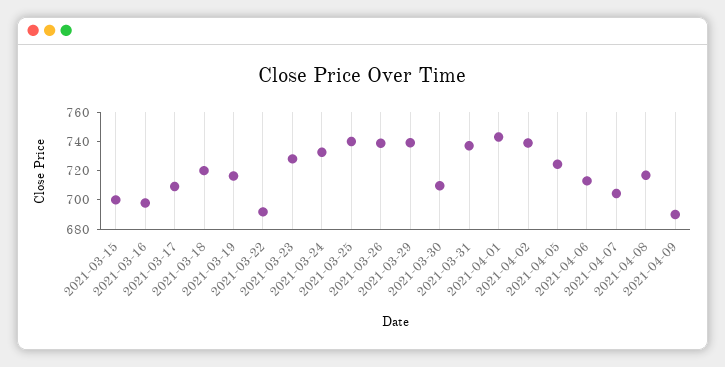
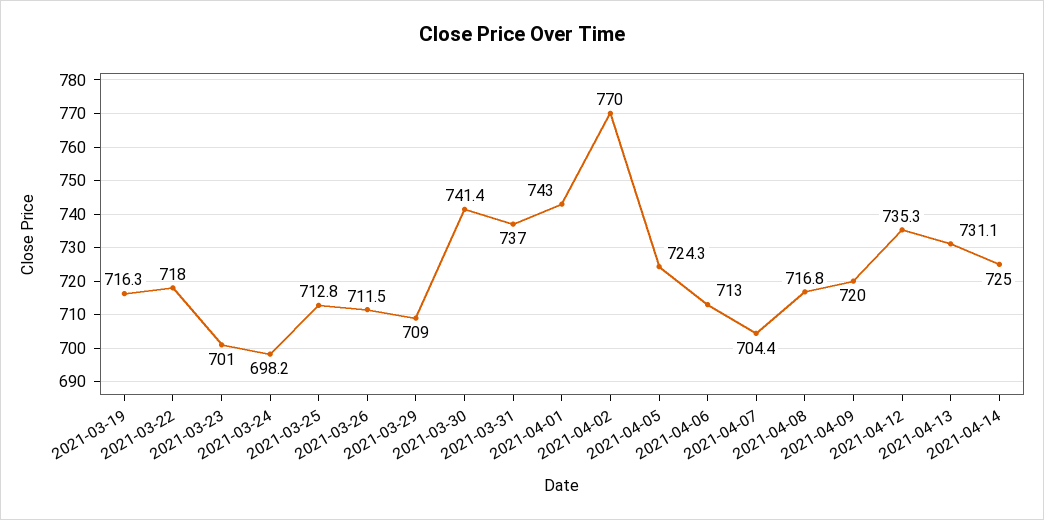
2021-03-15: 700 -> none
2021-03-16: 700 -> none
2021-03-17: 710 -> none
2021-03-18: 720 -> none
2021-03-22: 690 -> 718
2021-03-23: 730 -> 701
2021-03-24: 730 -> 698.2
2021-03-25: 740 -> 712.8
2021-03-26: 740 -> 711.5
2021-03-29: 740 -> 709
2021-03-30: 710 -> 741.4
2021-04-02: 740 -> 770
2021-04-09: 690 -> 720
2021-04-12: none -> 735.3
2021-04-13: none -> 731.1
2021-04-14: none -> 725

